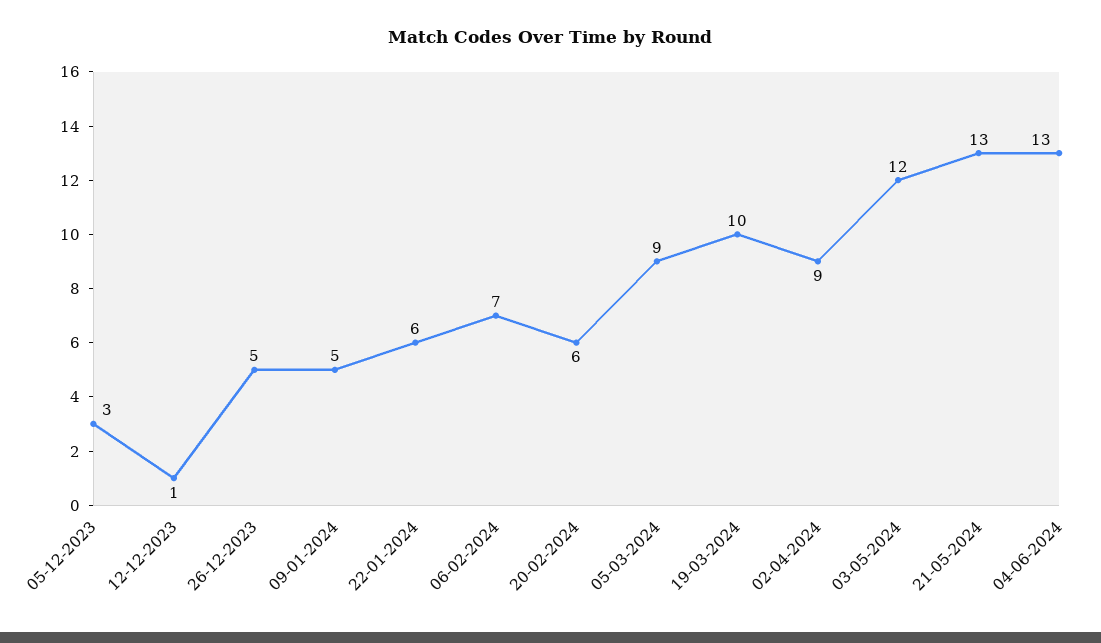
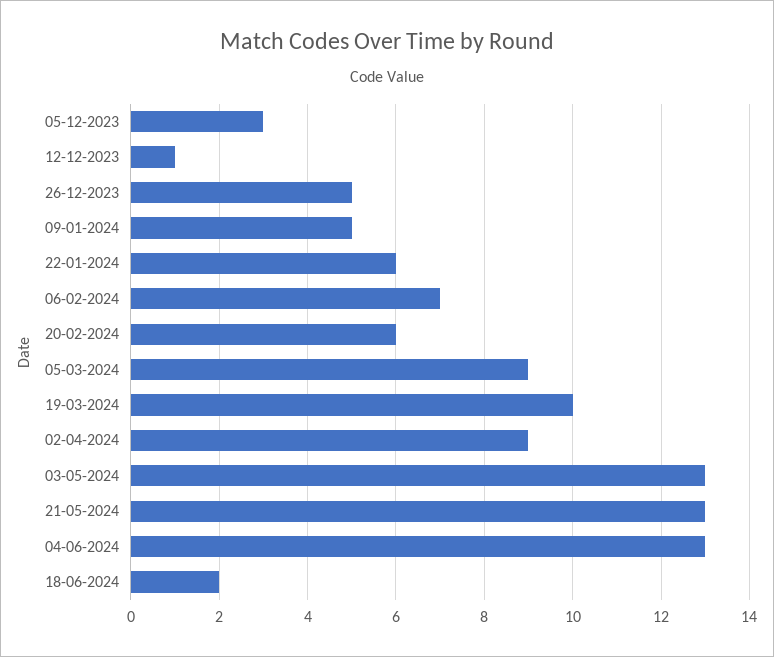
03-05-2024: 12 -> 13
18-06-2024: none -> 2

